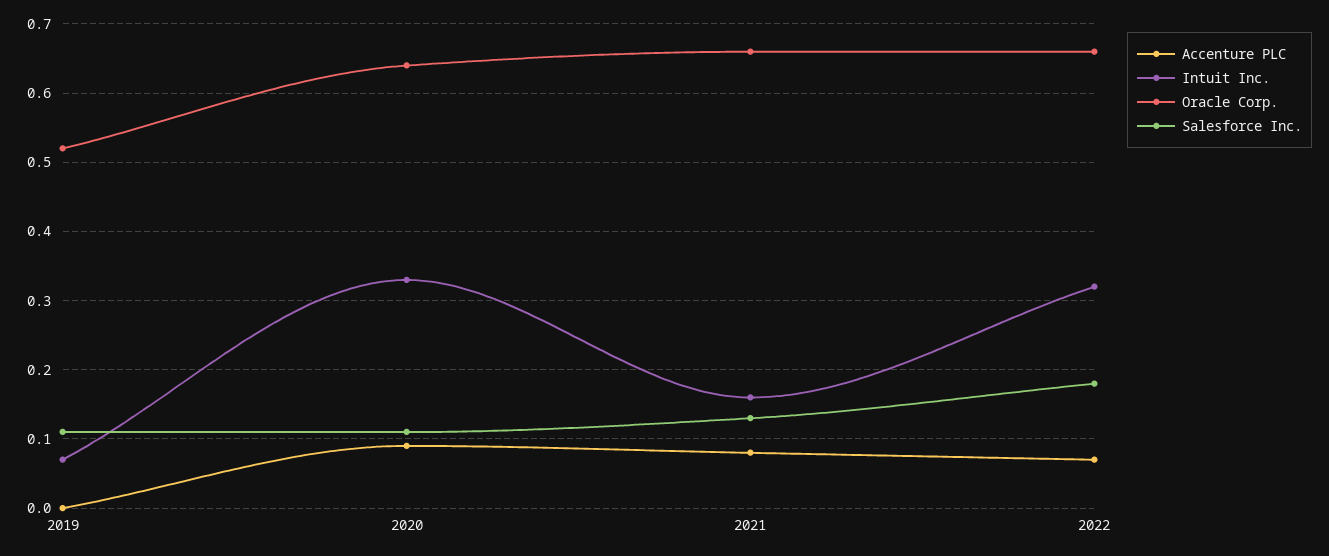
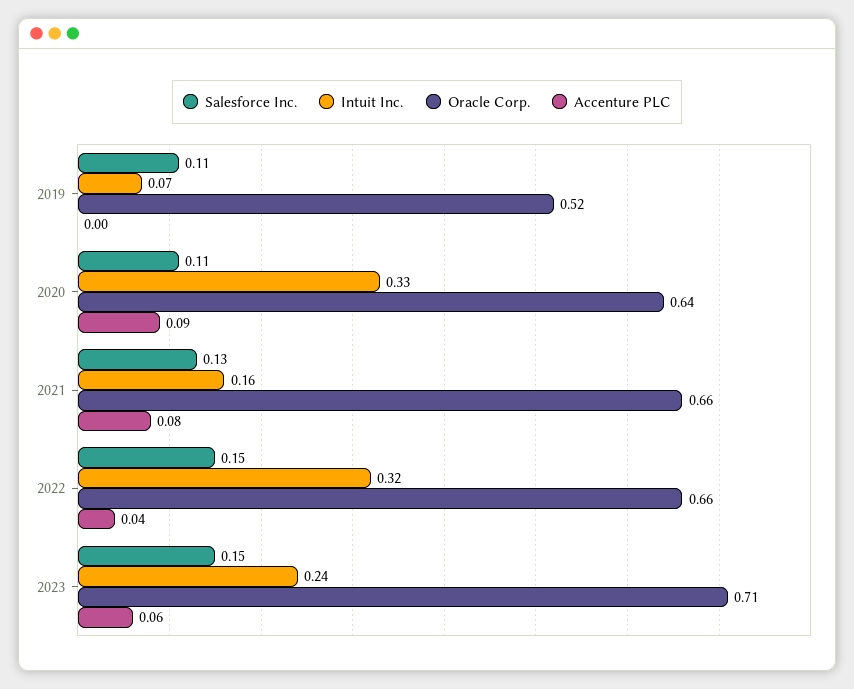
Accenture PLC, 2022: 0.07 -> 0.04
Salesforce Inc., 2022: 0.18 -> 0.15
Salesforce Inc., 2023: none -> 0.15
Intuit Inc., 2023: none -> 0.24
Oracle Corp., 2023: none -> 0.71
Accenture PLC, 2023: none -> 0.06

